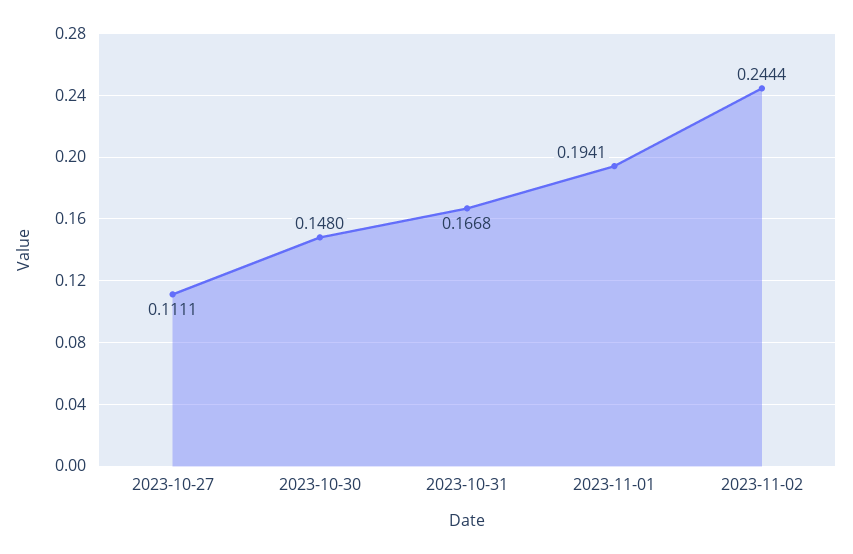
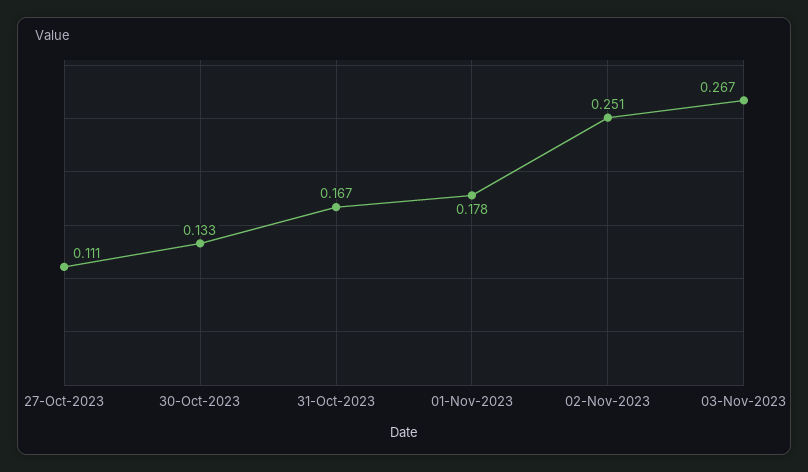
2023-10-30: 0.148 -> 0.133
2023-11-01: 0.1941 -> 0.178
2023-11-02: 0.2444 -> 0.251
03-Nov-2023: none -> 0.267

